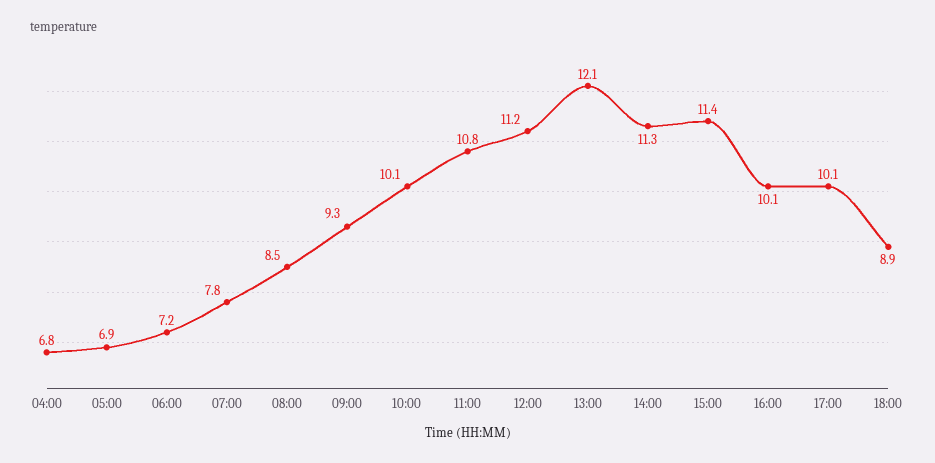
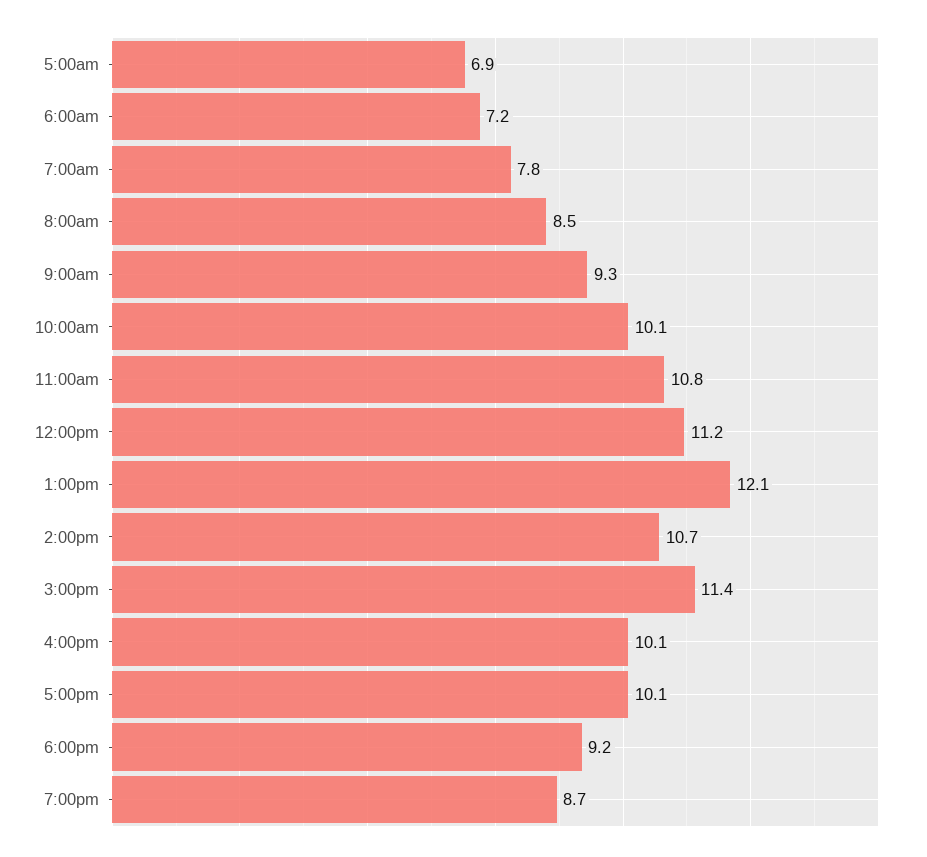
04:00: 6.8 -> none
14:00: 11.3 -> 10.7
18:00: 8.9 -> 9.2
7:00pm: none -> 8.7

